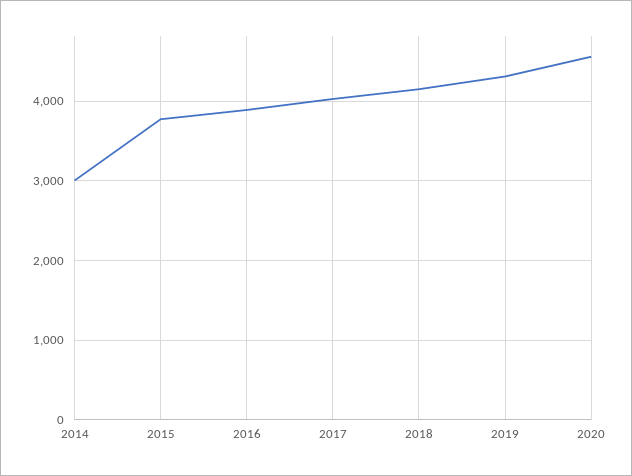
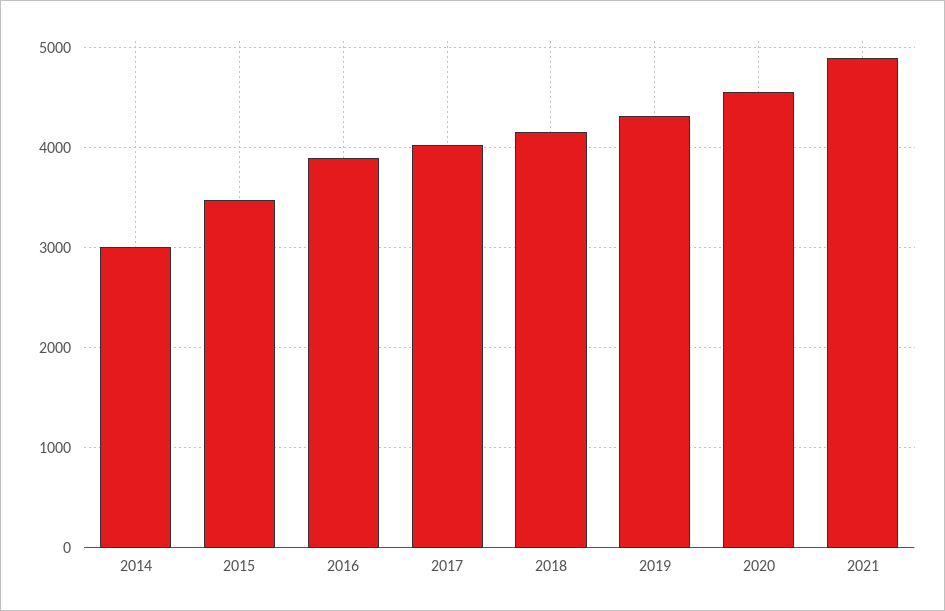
2015: 3800 -> 3500
2021: none -> 4900

